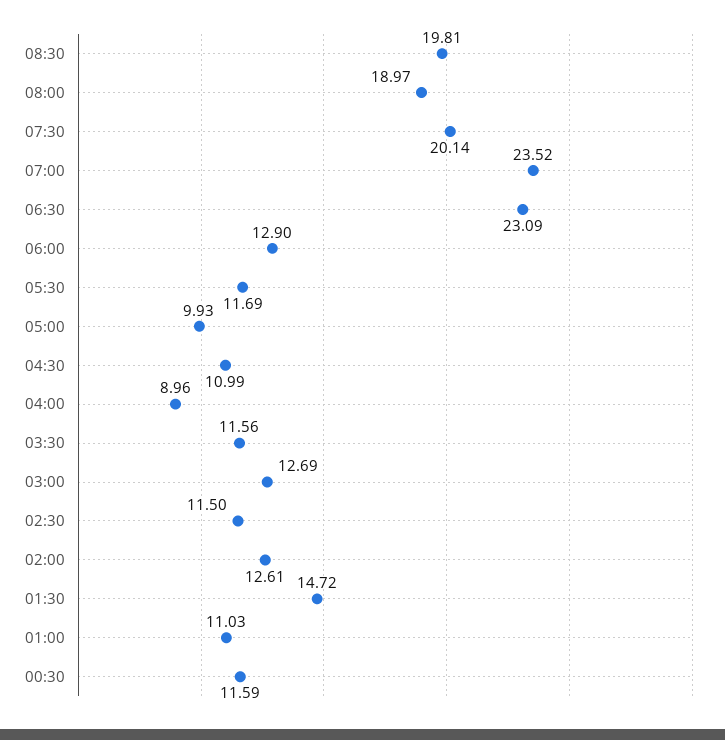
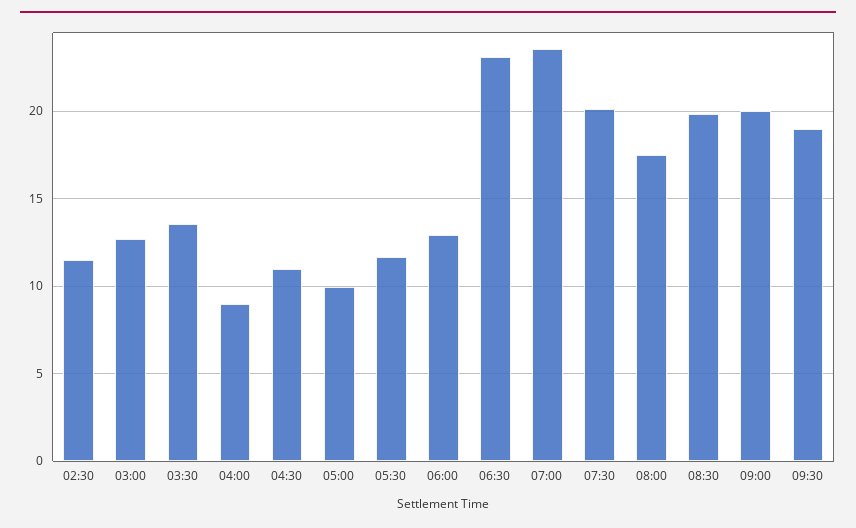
08:00: 18.97 -> 17.5
03:30: 11.56 -> 13.5
02:00: 12.61 -> none
01:30: 14.72 -> none
01:00: 11.03 -> none
00:30: 11.59 -> none
09:00: none -> 20
09:30: none -> 19

